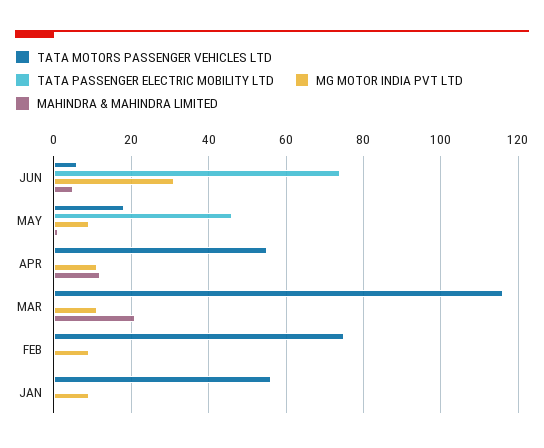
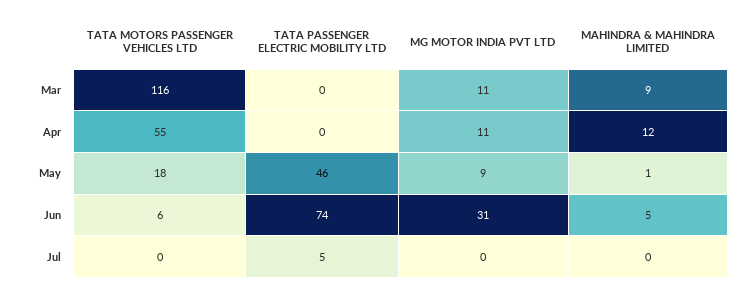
MAHINDRA & MAHINDRA LIMITED, MAR: 20 -> 9
TATA MOTORS PASSENGER VEHICLES LTD, FEB: 75 -> none
TATA PASSENGER ELECTRIC MOBILITY LTD, FEB: 0 -> none
MG MOTOR INDIA PVT LTD, FEB: 10 -> none
MAHINDRA & MAHINDRA LIMITED, FEB: 0 -> none
TATA MOTORS PASSENGER VEHICLES LTD, JAN: 55 -> none
TATA PASSENGER ELECTRIC MOBILITY LTD, JAN: 0 -> none
MG MOTOR INDIA PVT LTD, JAN: 10 -> none
MAHINDRA & MAHINDRA LIMITED, JAN: 0 -> none
TATA MOTORS PASSENGER VEHICLES LTD, Jul: none -> 0
TATA PASSENGER ELECTRIC MOBILITY LTD, Jul: none -> 5
MG MOTOR INDIA PVT LTD, Jul: none -> 0
MAHINDRA & MAHINDRA LIMITED, Jul: none -> 0

